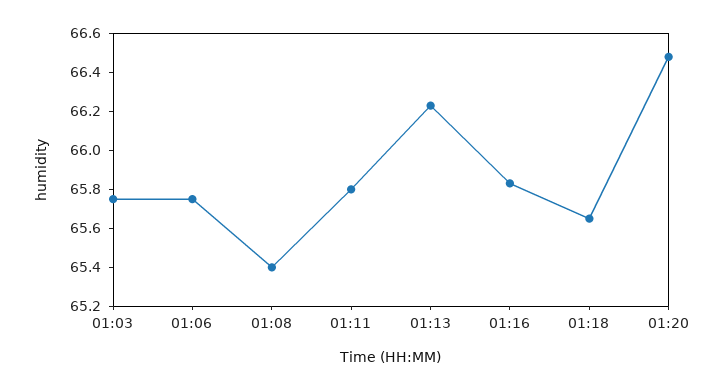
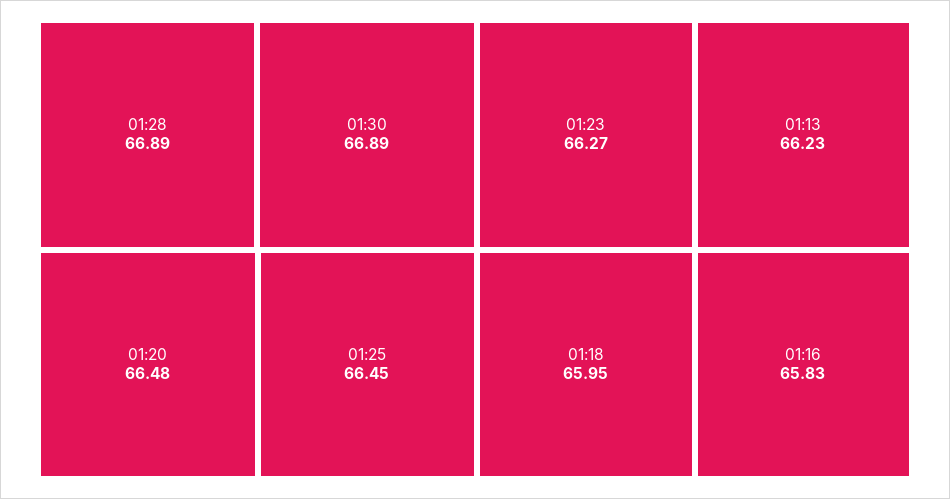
01:03: 65.75 -> none
01:06: 65.75 -> none
01:08: 65.4 -> none
01:11: 65.8 -> none
01:18: 65.65 -> 65.95
01:28: none -> 66.89
01:30: none -> 66.89
01:25: none -> 66.45
01:23: none -> 66.27

